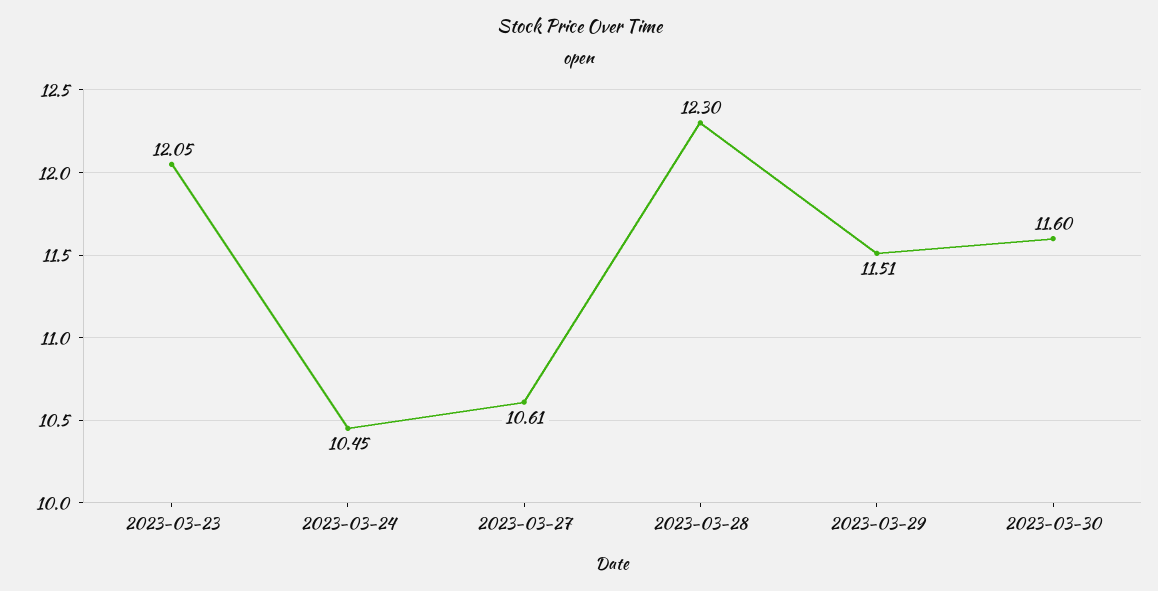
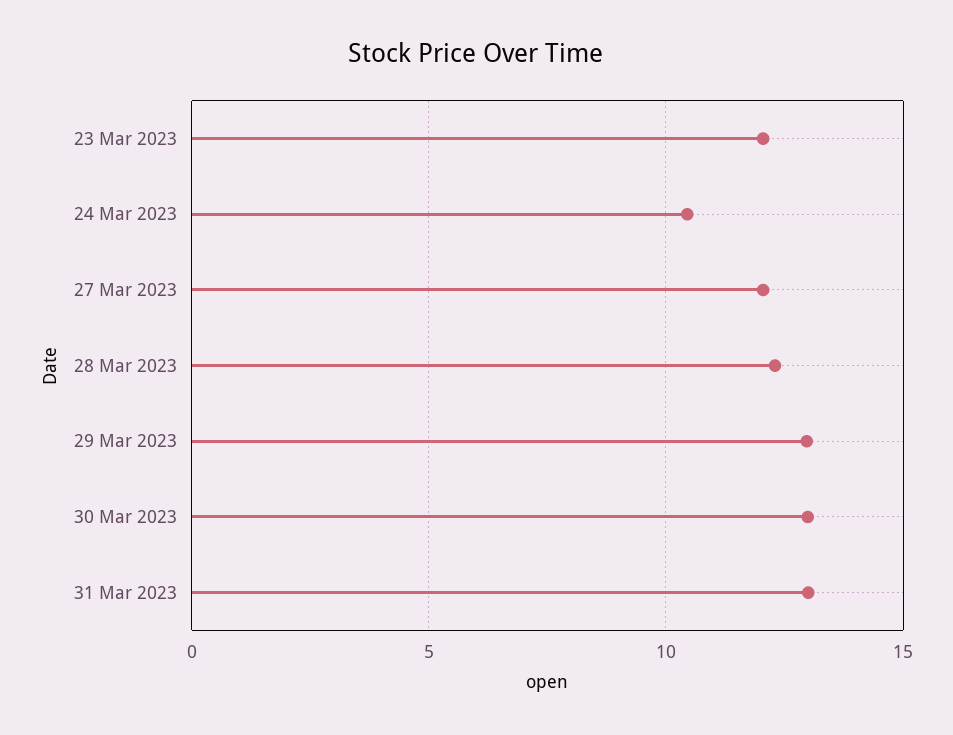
2023-03-27: 10.61 -> 12
2023-03-29: 11.51 -> 13
2023-03-30: 11.6 -> 13
31 Mar 2023: none -> 13

